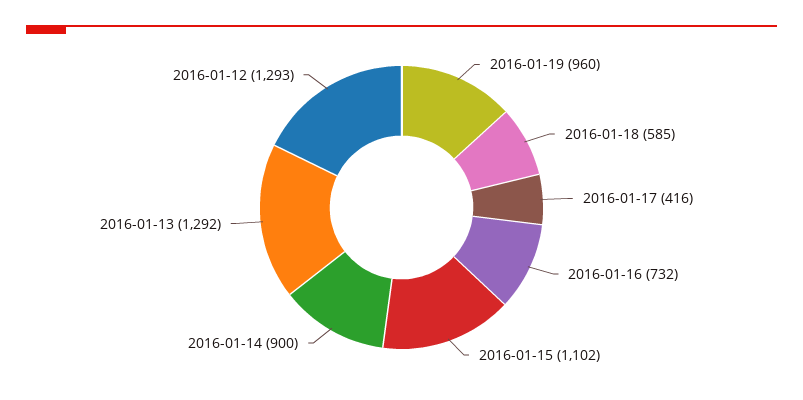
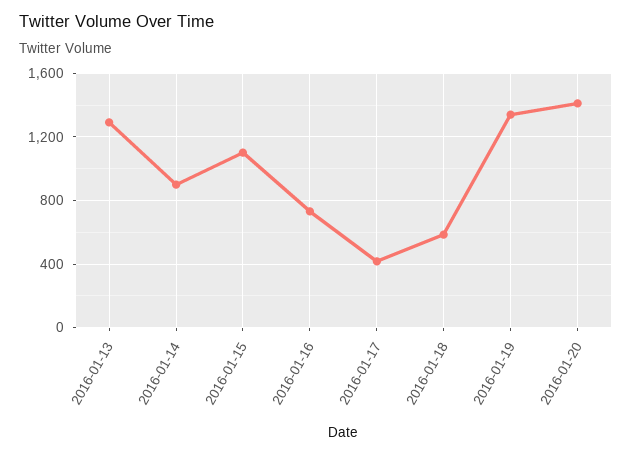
2016-01-19: 960 -> 1350
2016-01-12: 1293 -> none
2016-01-20: none -> 1400

